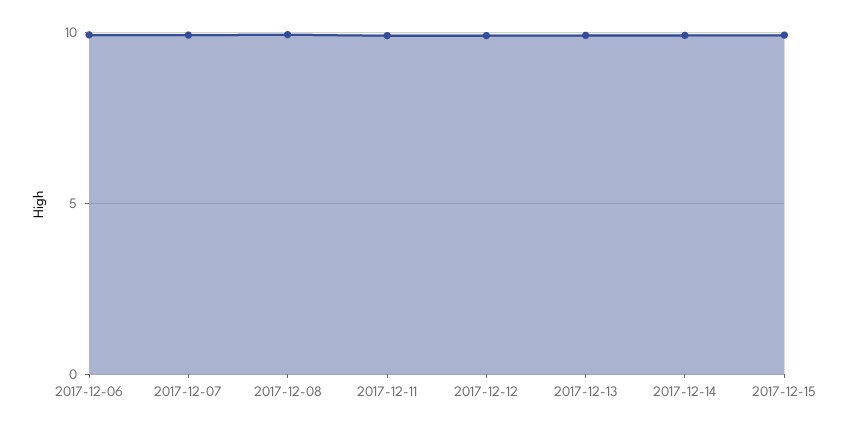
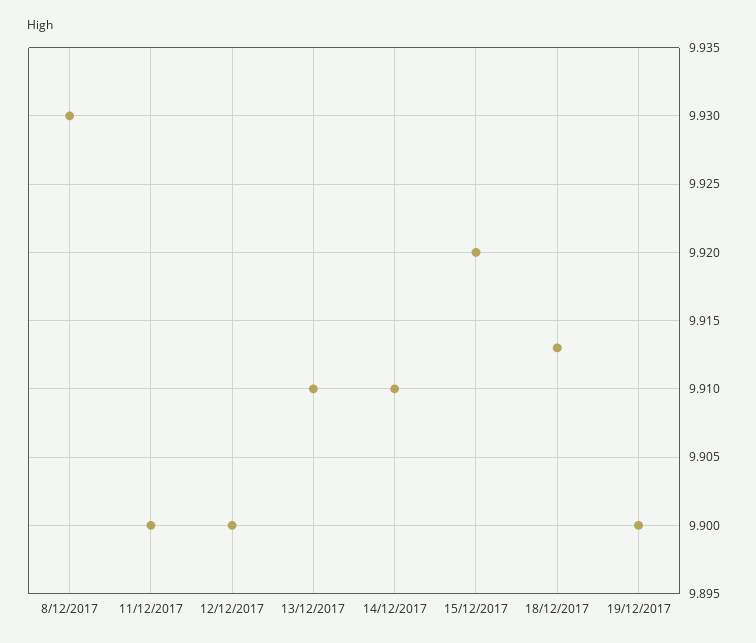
2017-12-06: 10 -> none
2017-12-07: 10 -> none
18/12/2017: none -> 9.913
19/12/2017: none -> 9.9

